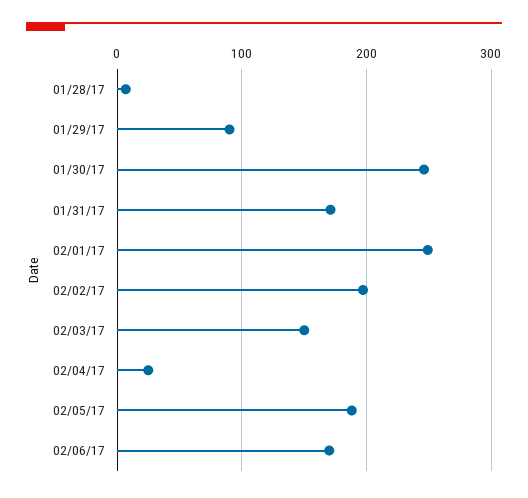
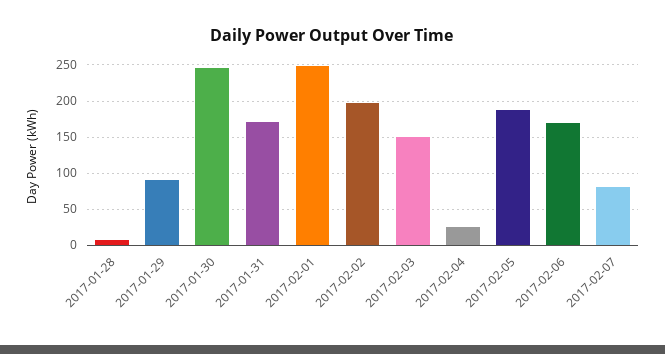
2017-02-07: none -> 80

